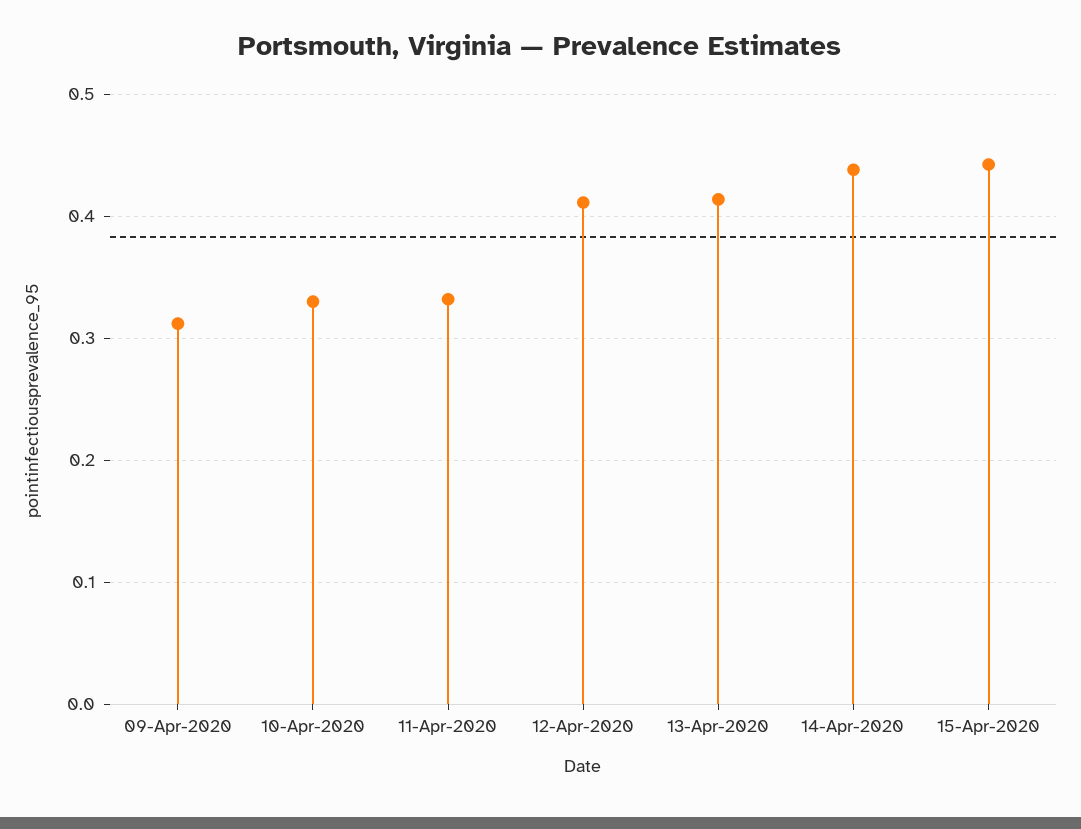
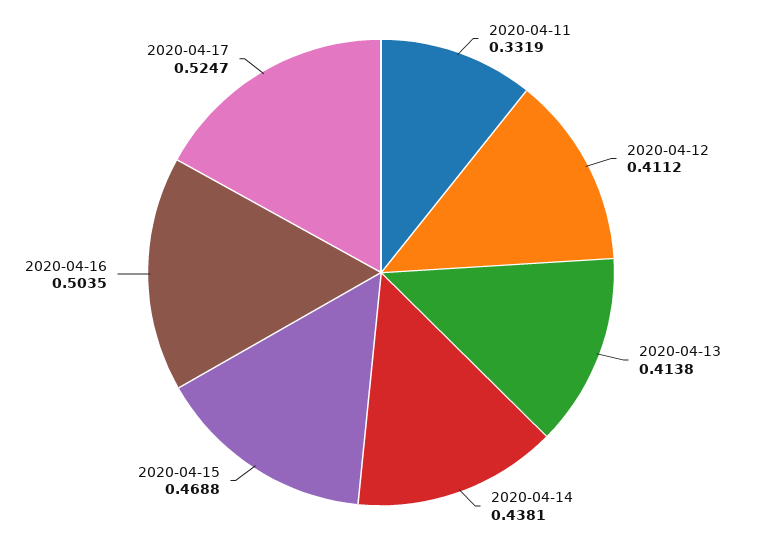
09-Apr-2020: 0.31 -> none
10-Apr-2020: 0.33 -> none
15-Apr-2020: 0.44 -> 0.4688
2020-04-16: none -> 0.5035
2020-04-17: none -> 0.5247

